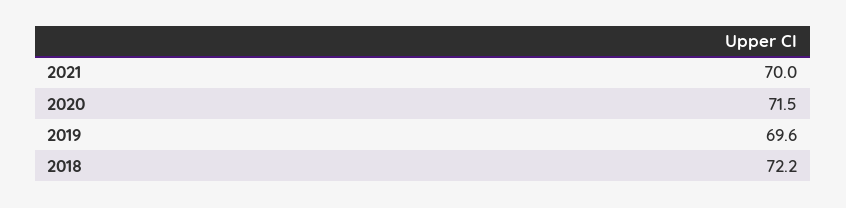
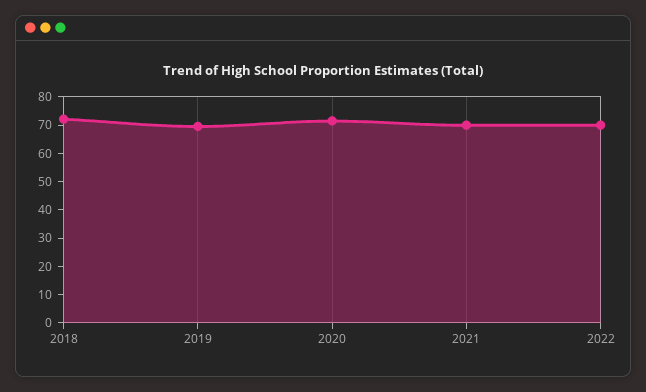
2022: none -> 70

